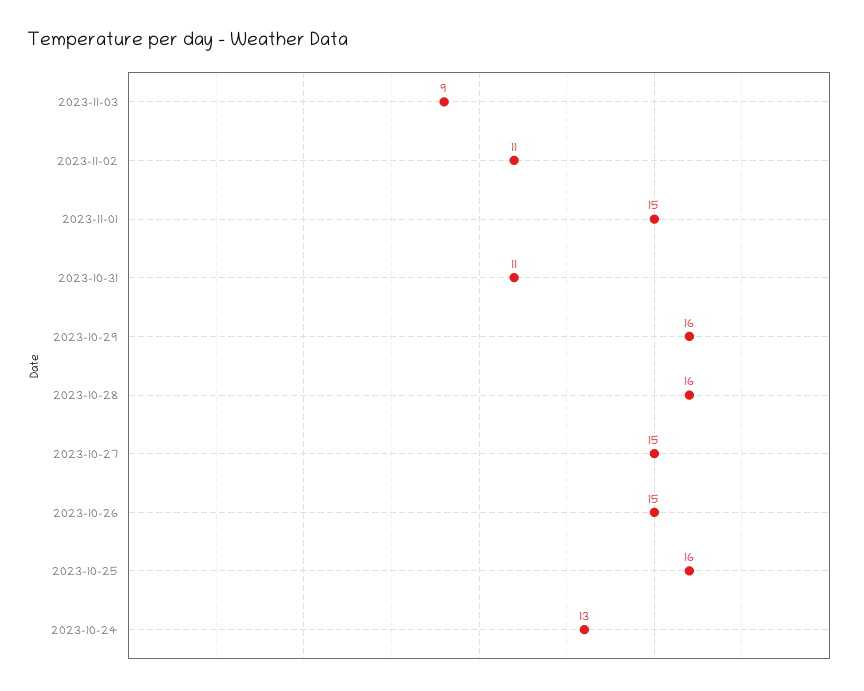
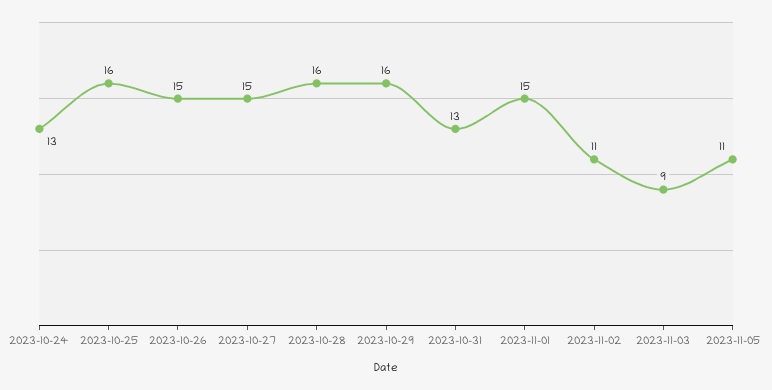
2023-10-31: 11 -> 13
2023-11-05: none -> 11

